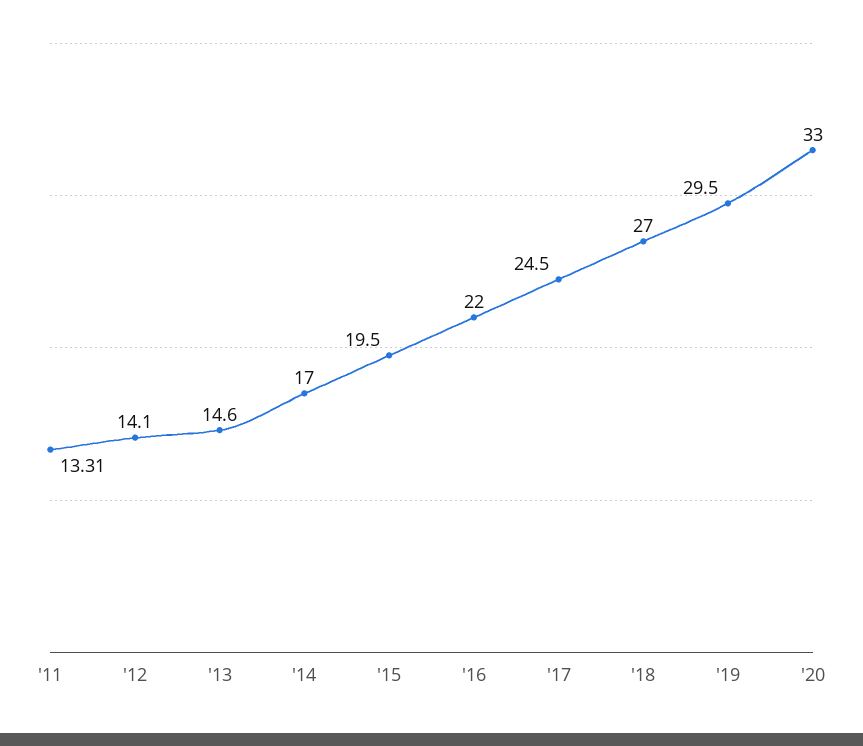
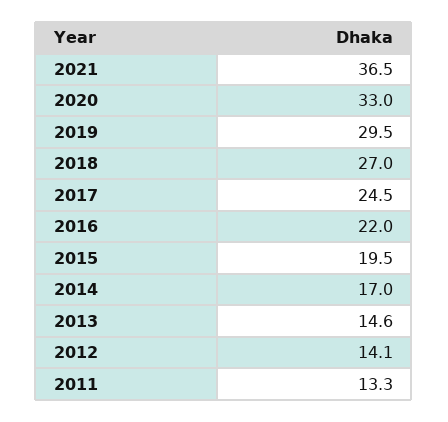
'11: 13.31 -> 13.3
2021: none -> 36.5

